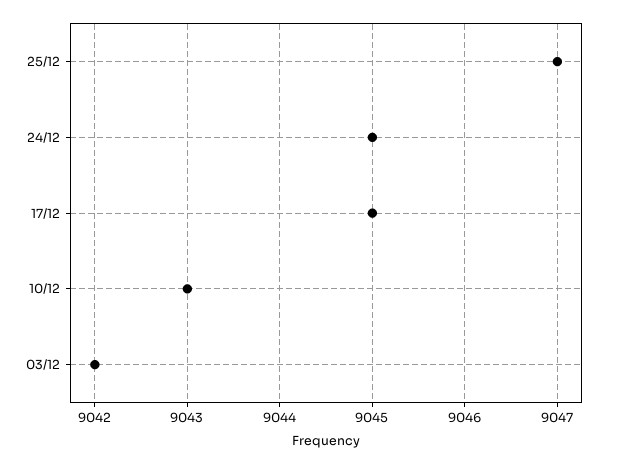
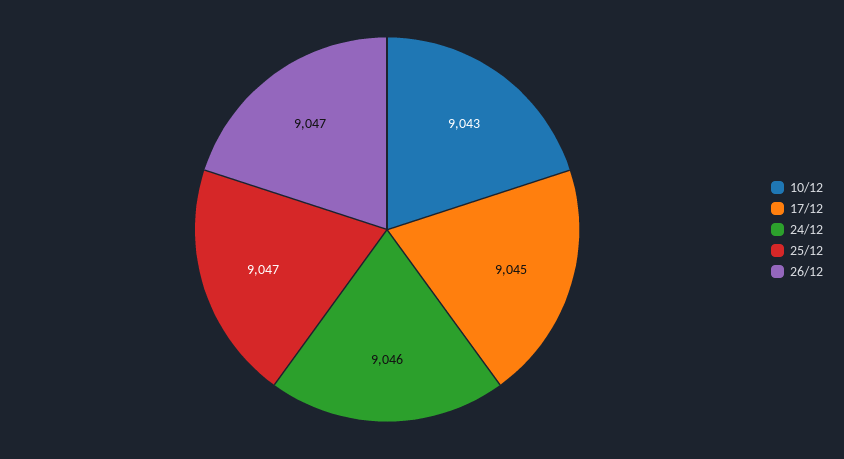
24/12: 9045 -> 9046
03/12: 9042 -> none
26/12: none -> 9047

